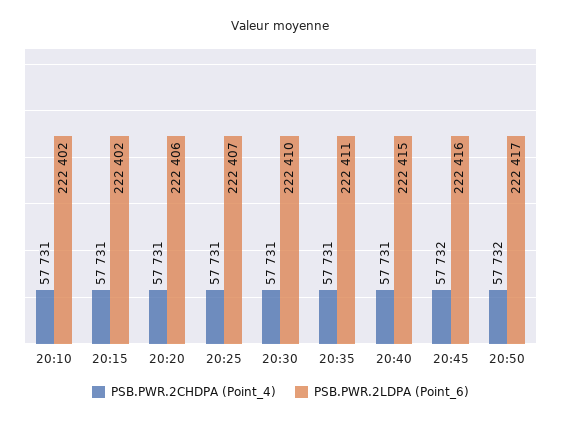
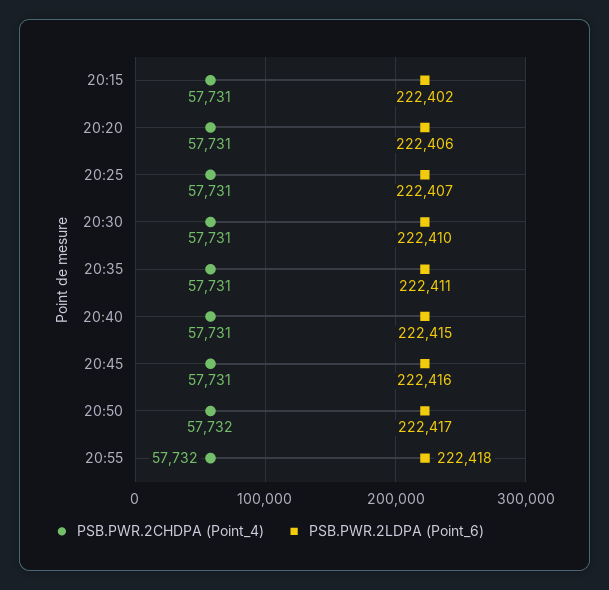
PSB.PWR.2CHDPA (Point_4), 20:10: 57731 -> none
PSB.PWR.2LDPA (Point_6), 20:10: 222402 -> none
PSB.PWR.2CHDPA (Point_4), 20:45: 57732 -> 57731
PSB.PWR.2CHDPA (Point_4), 20:55: none -> 57732
PSB.PWR.2LDPA (Point_6), 20:55: none -> 222418

